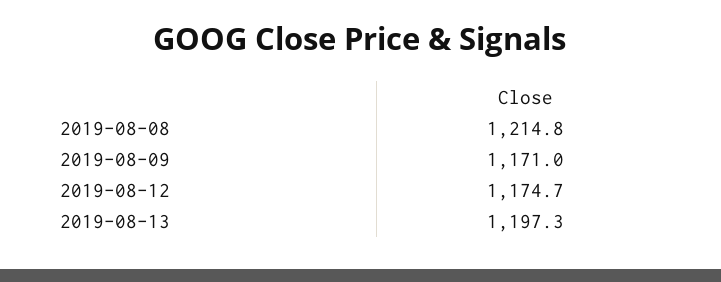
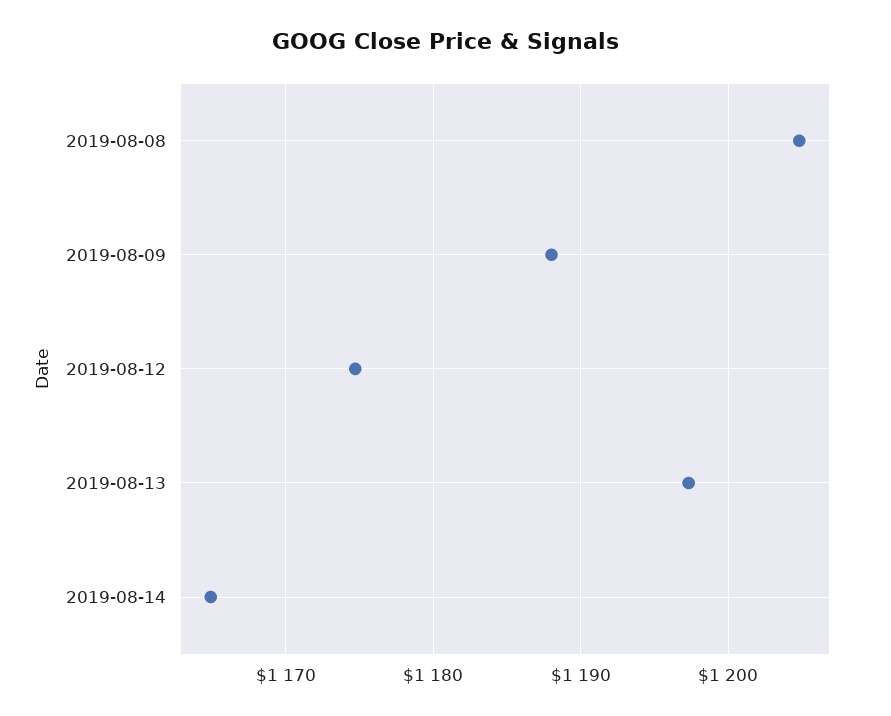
2019-08-08: 1214.8 -> 1205
2019-08-09: 1171 -> 1188
2019-08-14: none -> 1165

